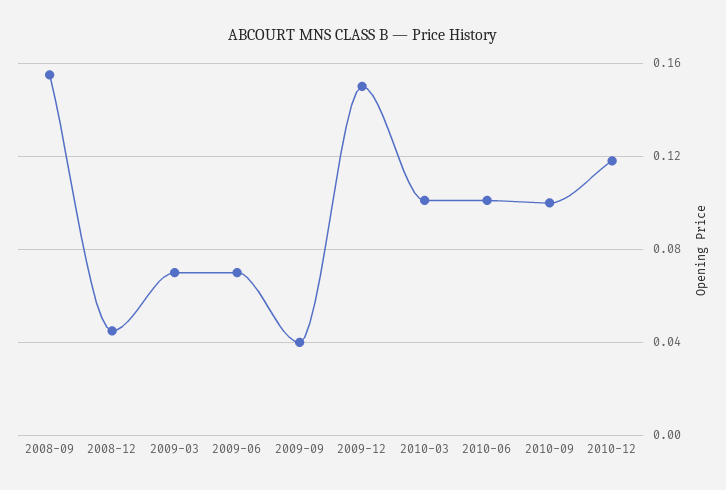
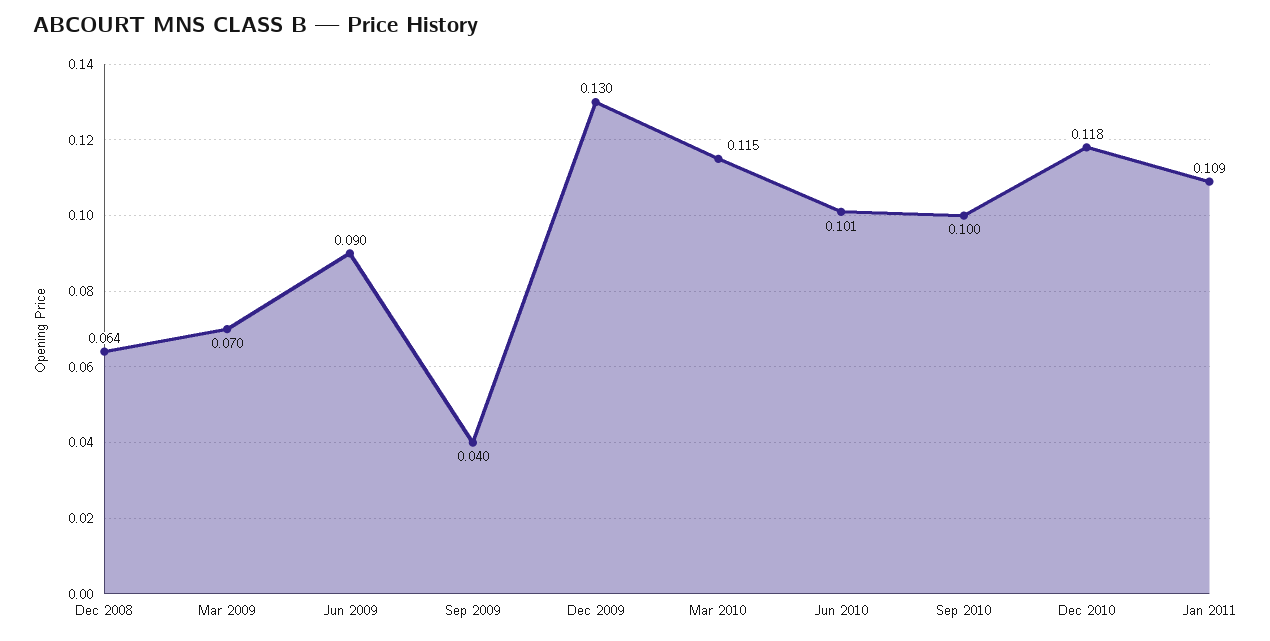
2008-09: 0.155 -> none
2008-12: 0.045 -> 0.064
2009-06: 0.07 -> 0.09
2009-12: 0.15 -> 0.13
2010-03: 0.1 -> 0.115
Jan 2011: none -> 0.109

